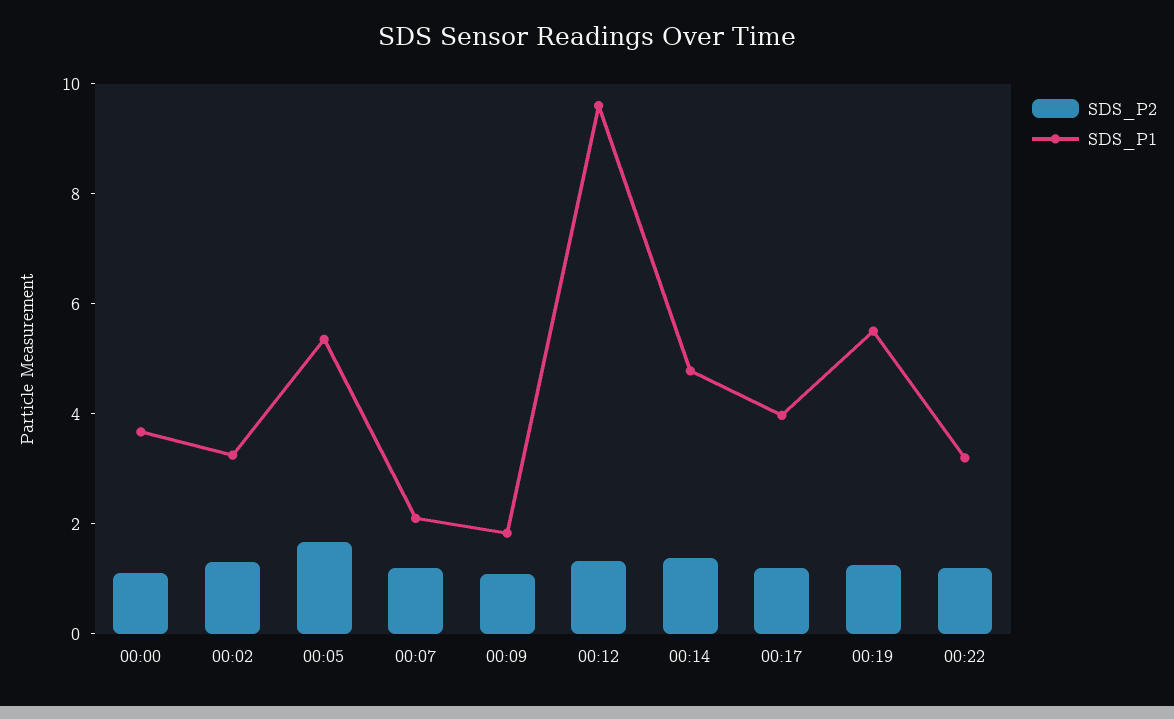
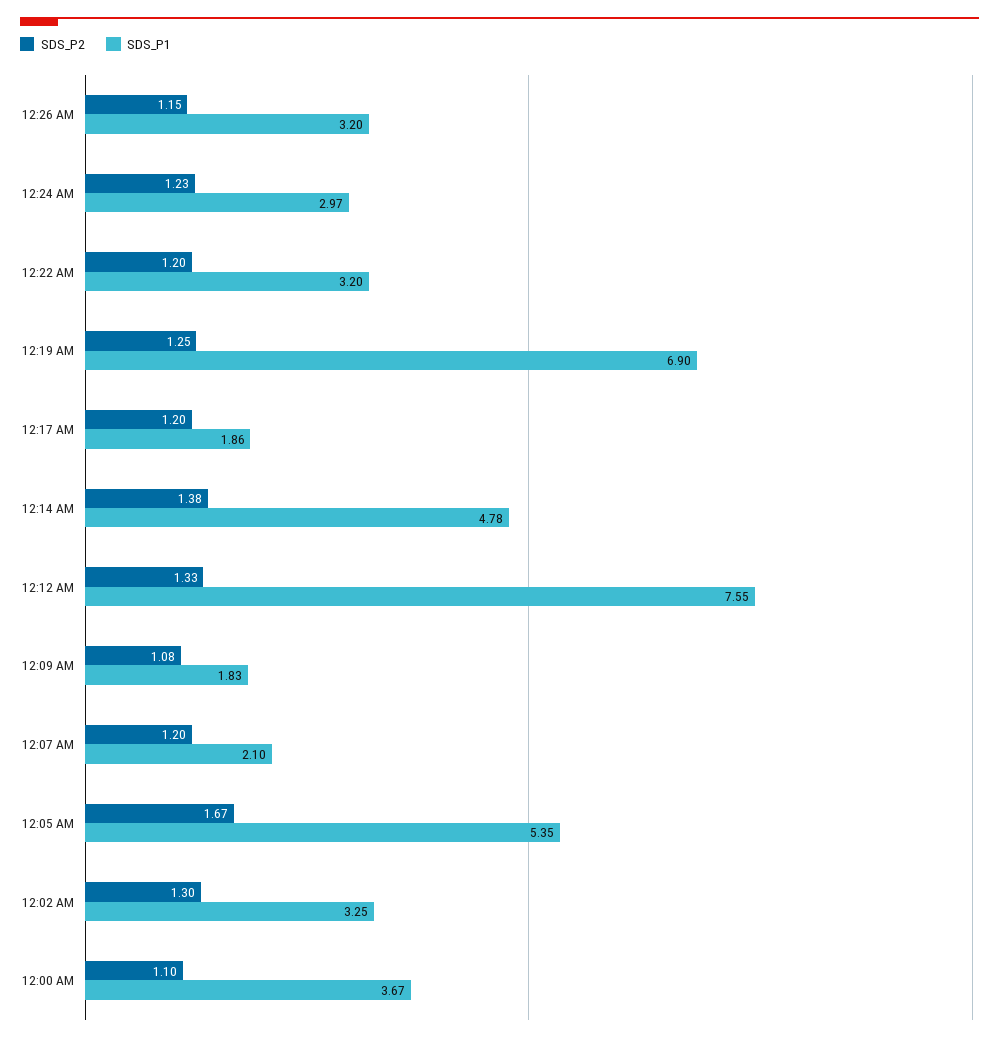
SDS_P1, 00:12: 9.5 -> 7.55
SDS_P1, 00:17: 4 -> 1.86
SDS_P1, 00:19: 5.5 -> 6.9
SDS_P2, 12:26 AM: none -> 1.15
SDS_P1, 12:26 AM: none -> 3.2
SDS_P2, 12:24 AM: none -> 1.23
SDS_P1, 12:24 AM: none -> 2.97

